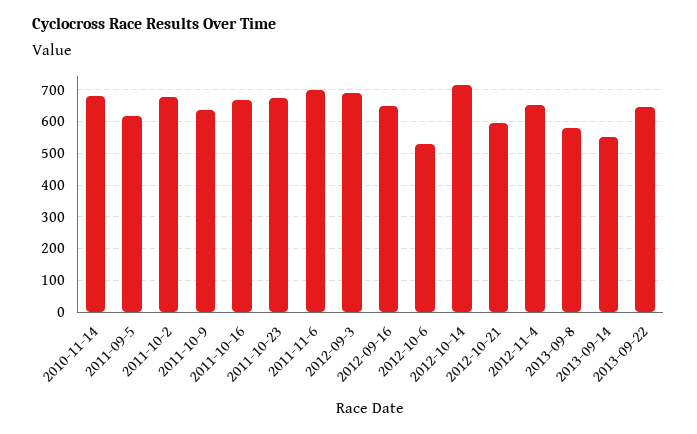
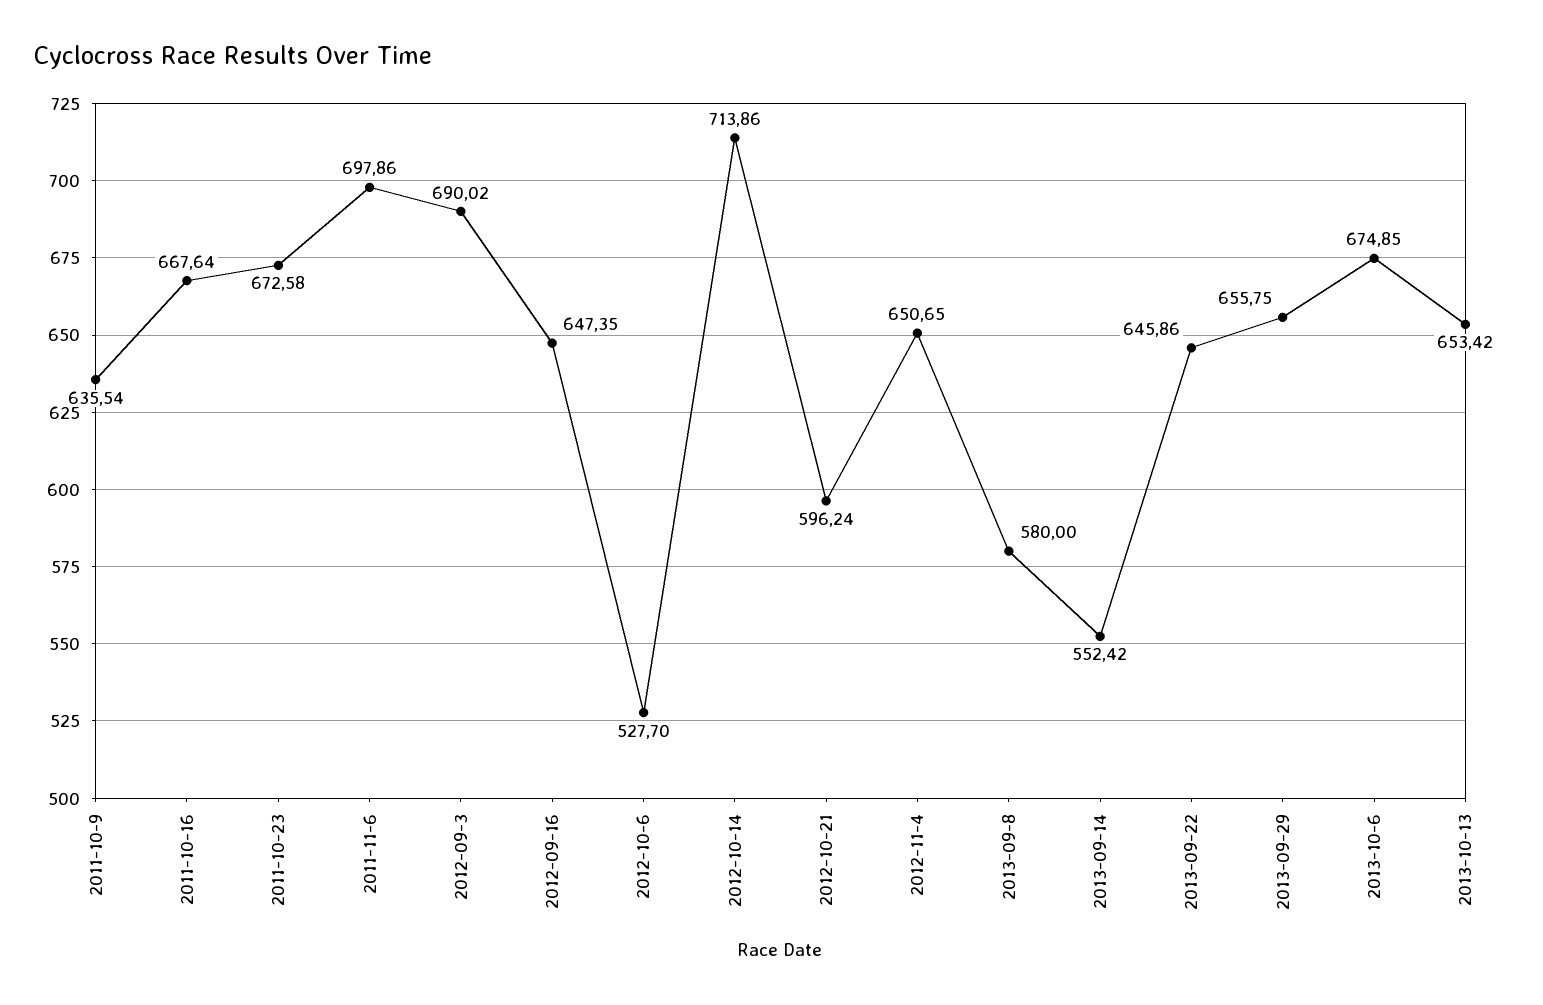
2010-11-14: 680 -> none
2011-09-5: 620 -> none
2011-10-2: 680 -> none
2013-09-29: none -> 655.75
2013-10-6: none -> 674.85
2013-10-13: none -> 653.42

